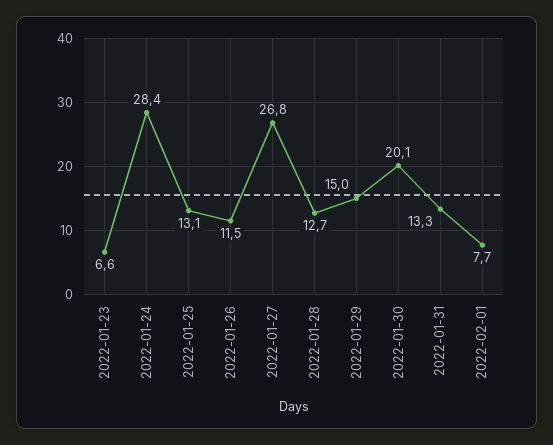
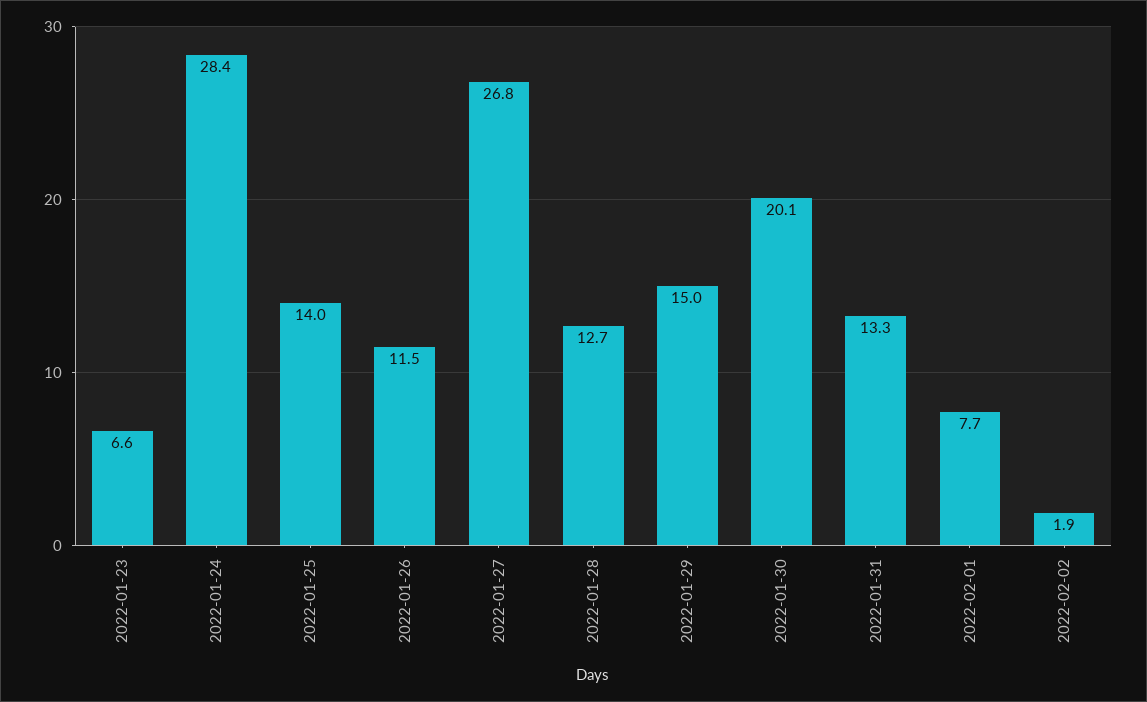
2022-01-25: 13.1 -> 14
2022-02-02: none -> 1.9

